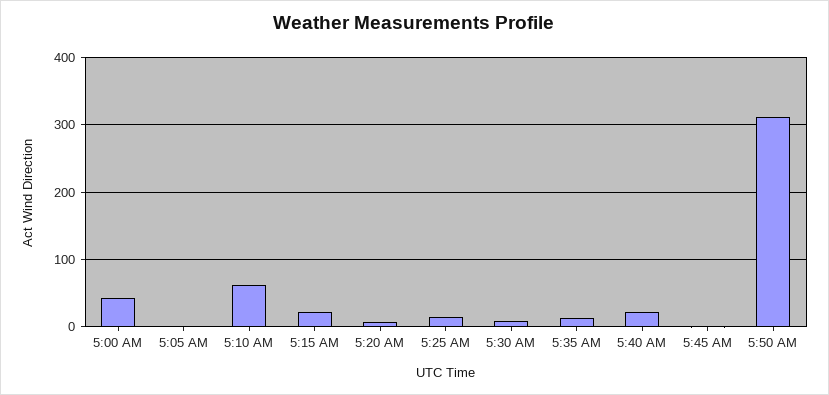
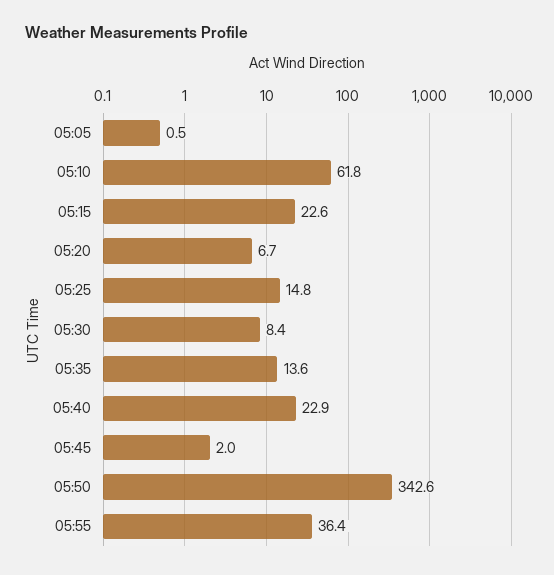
5:00 AM: 40 -> none
5:50 AM: 310 -> 342.6
05:55: none -> 36.4

